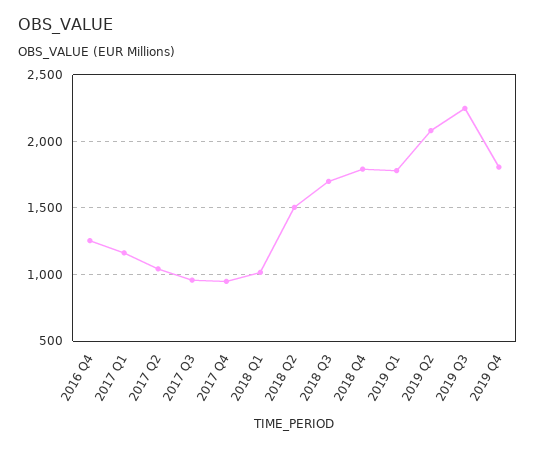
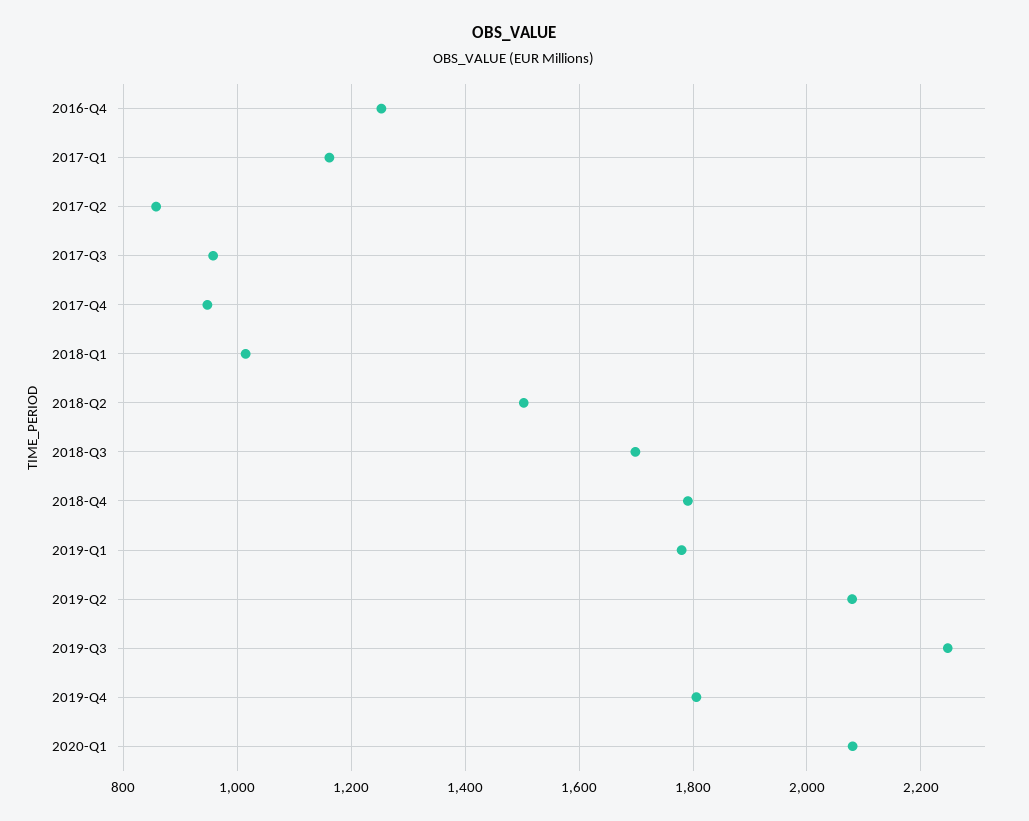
2017 Q2: 1050 -> 860
2020-Q1: none -> 2080

